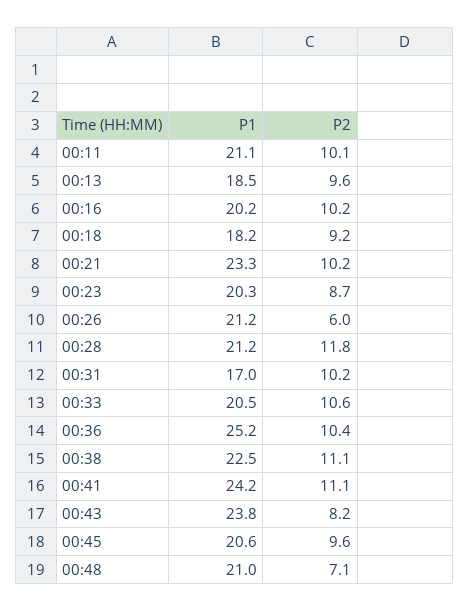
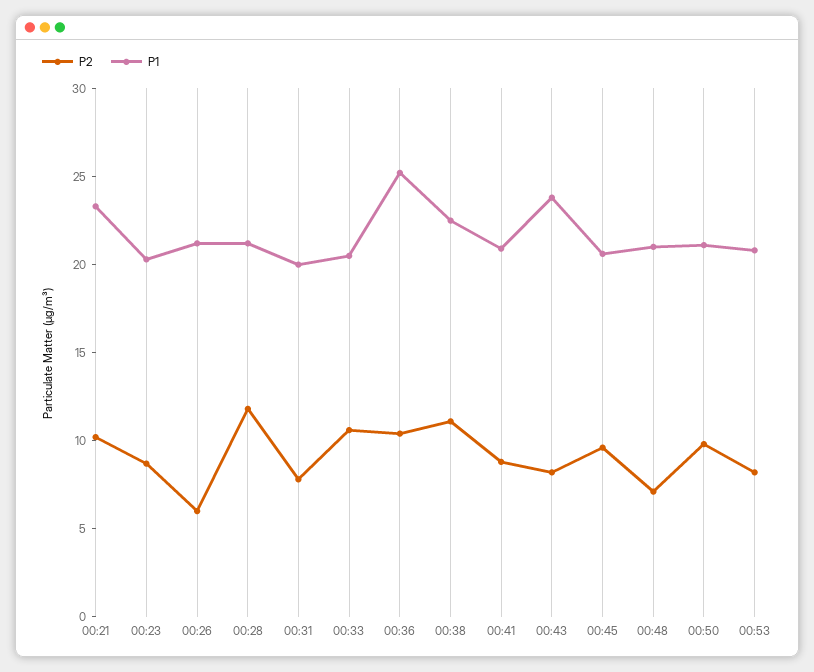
P1, 00:11: 21.1 -> none
P2, 00:11: 10.1 -> none
P1, 00:13: 18.5 -> none
P2, 00:13: 9.6 -> none
P1, 00:16: 20.2 -> none
P2, 00:16: 10.2 -> none
P1, 00:18: 18.2 -> none
P2, 00:18: 9.2 -> none
P1, 00:31: 17 -> 20
P2, 00:31: 10.2 -> 8
P1, 00:41: 24.2 -> 21
P2, 00:41: 11.1 -> 9
P2, 00:50: none -> 10
P1, 00:50: none -> 21
P2, 00:53: none -> 8
P1, 00:53: none -> 21

